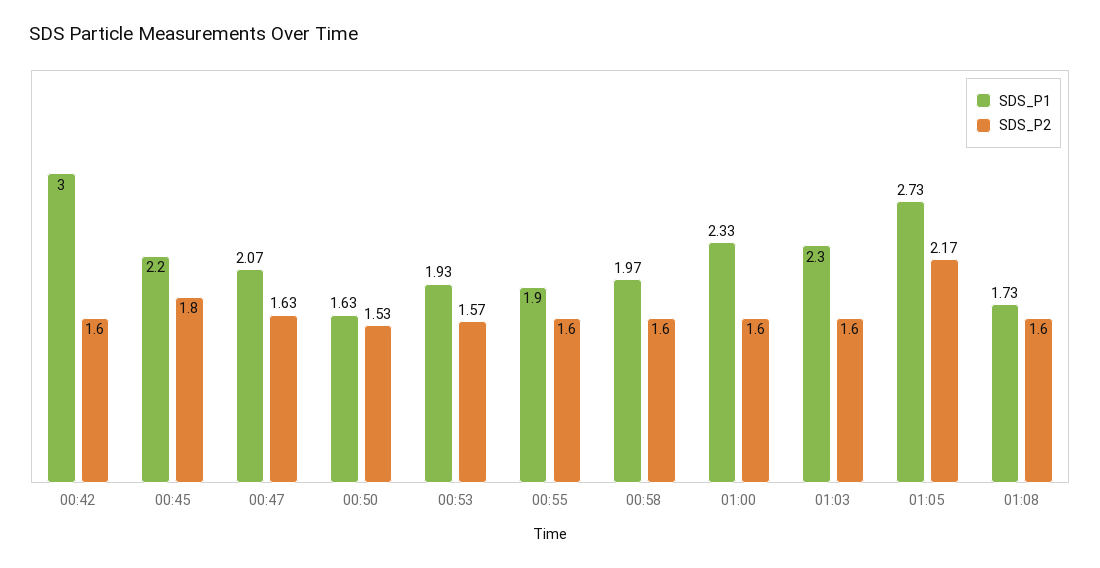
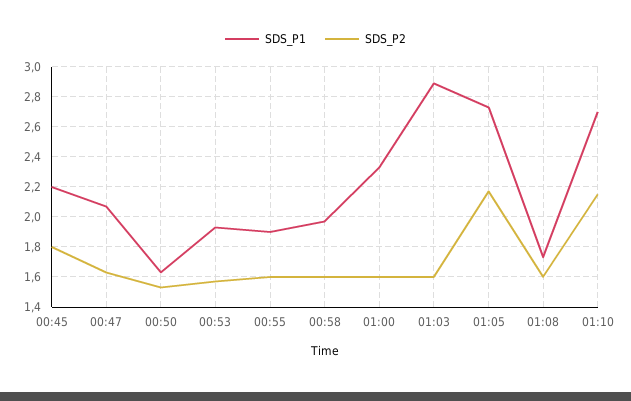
SDS_P1, 00:42: 3 -> none
SDS_P2, 00:42: 1.6 -> none
SDS_P1, 01:03: 2.3 -> 2.9
SDS_P1, 01:10: none -> 2.7
SDS_P2, 01:10: none -> 2.15

